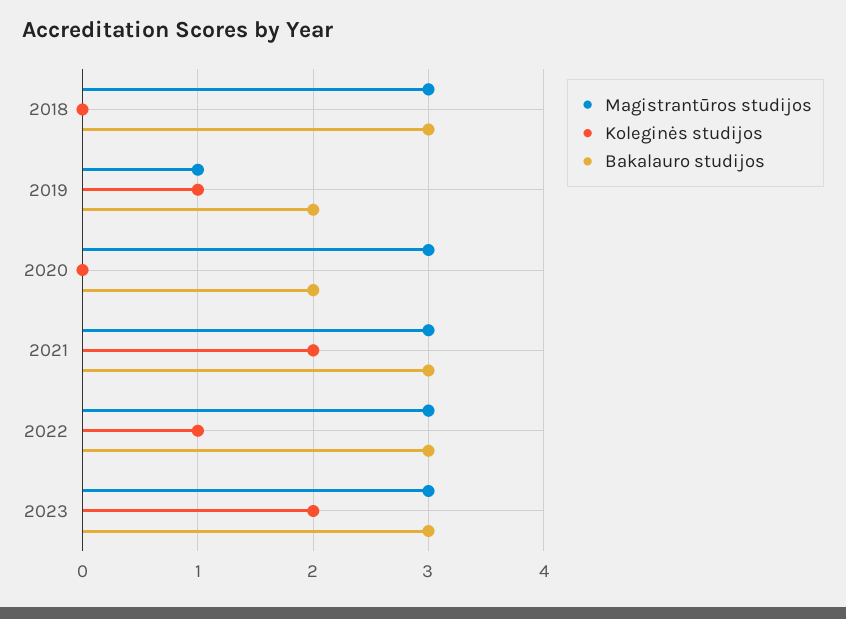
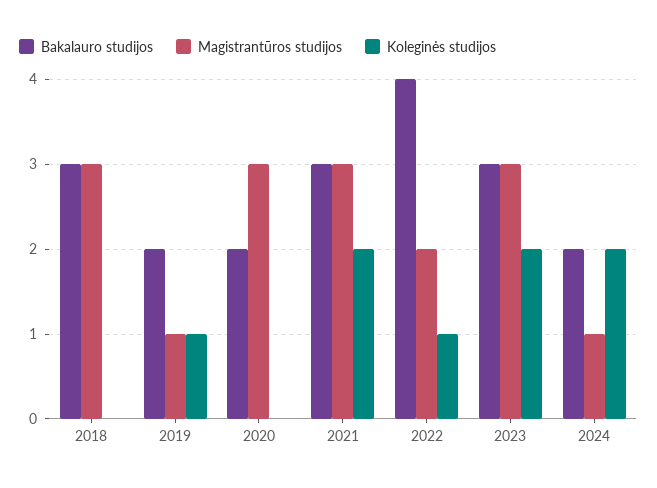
Magistrantūros studijos, 2022: 3 -> 2
Bakalauro studijos, 2022: 3 -> 4
Bakalauro studijos, 2024: none -> 2
Magistrantūros studijos, 2024: none -> 1
Koleginės studijos, 2024: none -> 2

